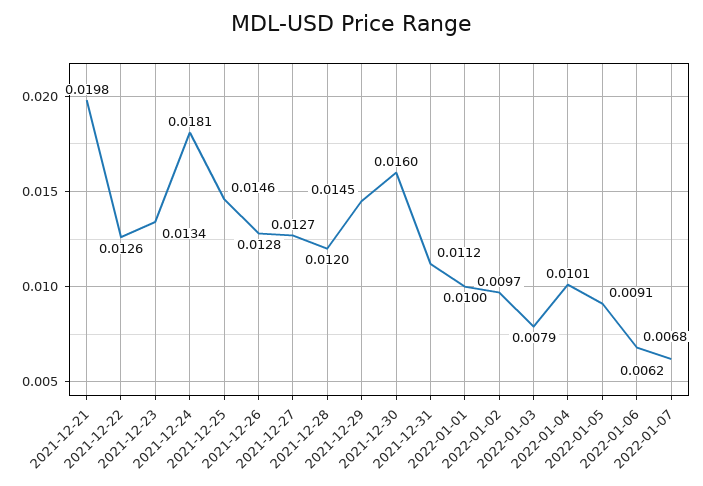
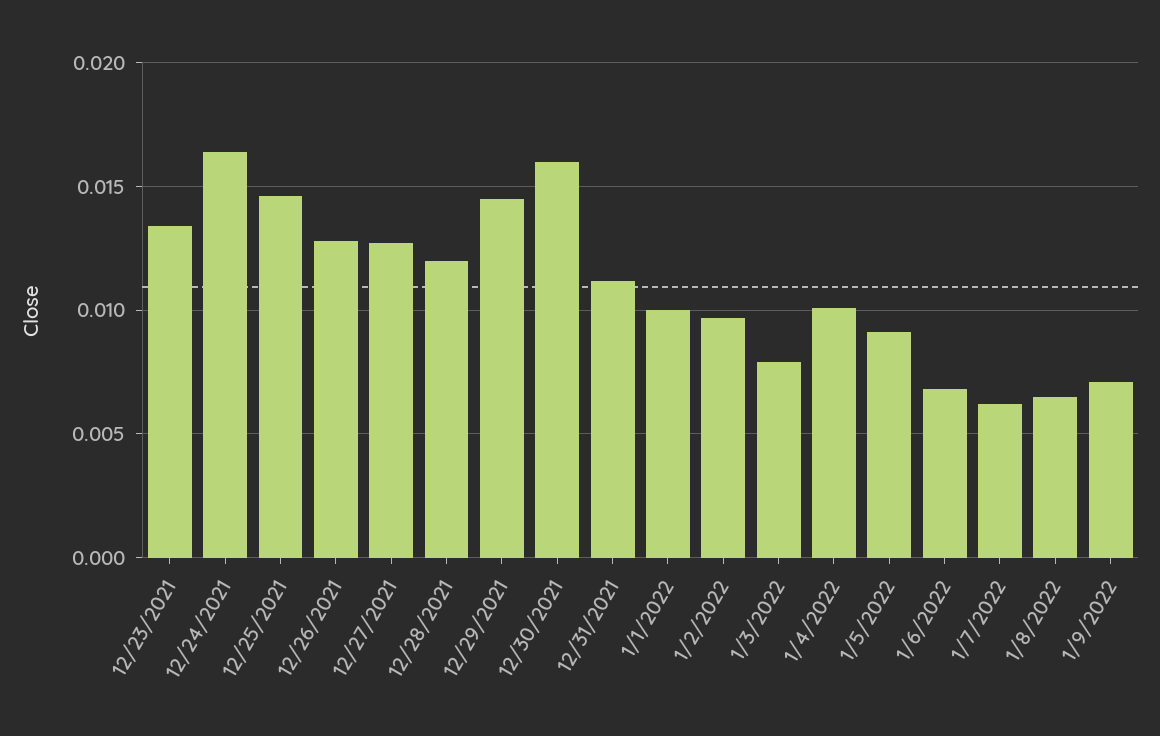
2021-12-21: 0.0198 -> none
2021-12-22: 0.0126 -> none
2021-12-24: 0.0181 -> 0.0165
1/8/2022: none -> 0.0065
1/9/2022: none -> 0.007

